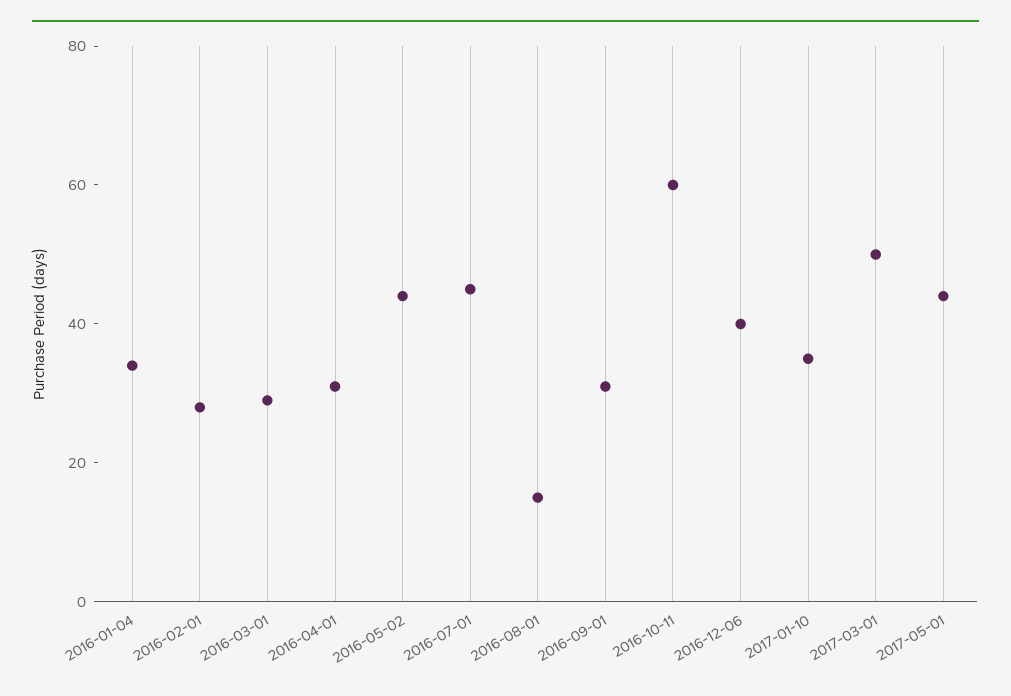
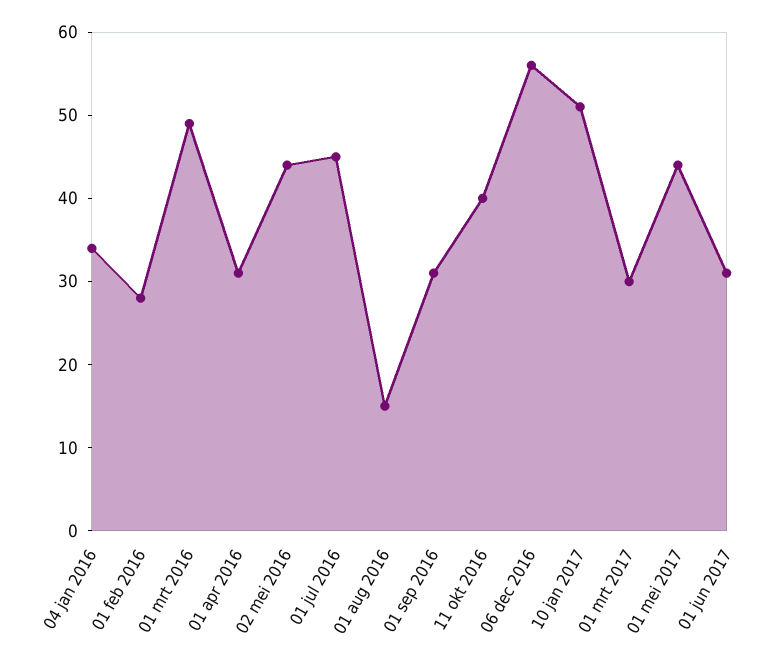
2016-03-01: 30 -> 49
2016-10-11: 60 -> 40
2016-12-06: 40 -> 56
2017-01-10: 35 -> 51
2017-03-01: 50 -> 30
01 jun 2017: none -> 31

